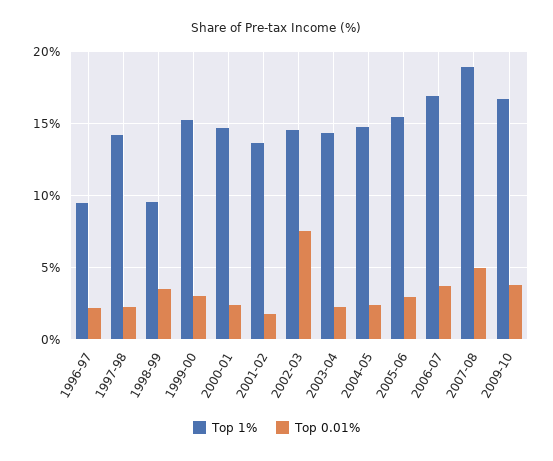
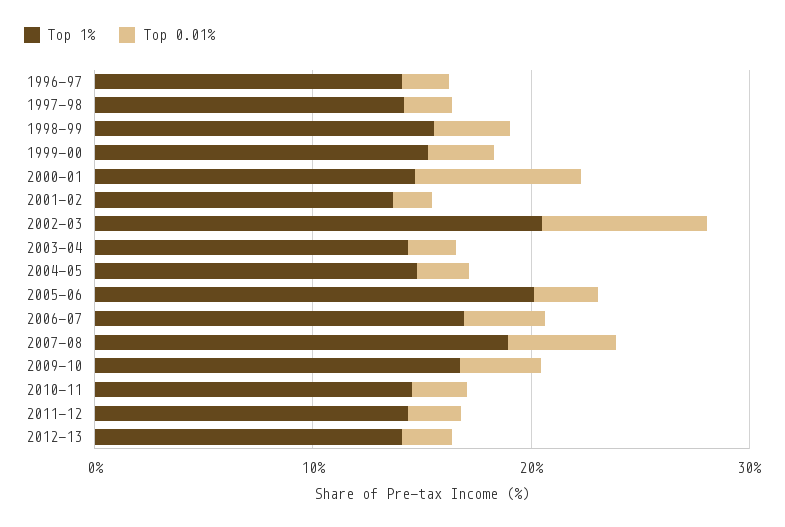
Top 1%, 1996-97: 9.5 -> 14
Top 1%, 1998-99: 9.5 -> 16
Top 0.01%, 2000-01: 2.5 -> 8
Top 1%, 2002-03: 14.5 -> 20
Top 1%, 2005-06: 15.5 -> 20
Top 1%, 2010-11: none -> 14
Top 0.01%, 2010-11: none -> 2
Top 1%, 2011-12: none -> 14
Top 0.01%, 2011-12: none -> 2
Top 1%, 2012-13: none -> 14
Top 0.01%, 2012-13: none -> 2

